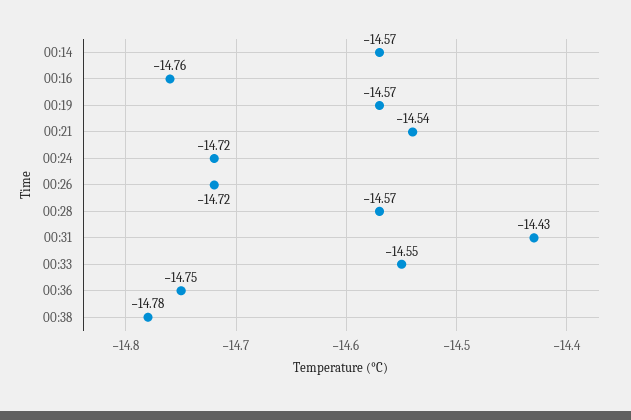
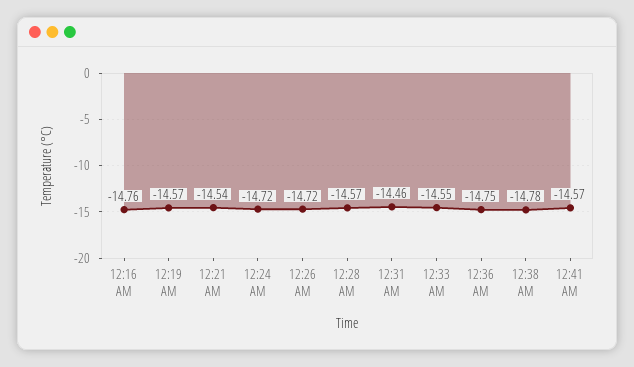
00:14: -14.57 -> none
00:31: -14.43 -> -14.46
12:41 AM: none -> -14.57

